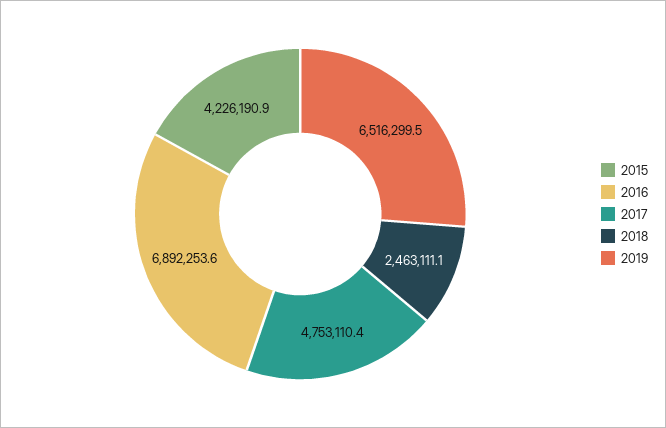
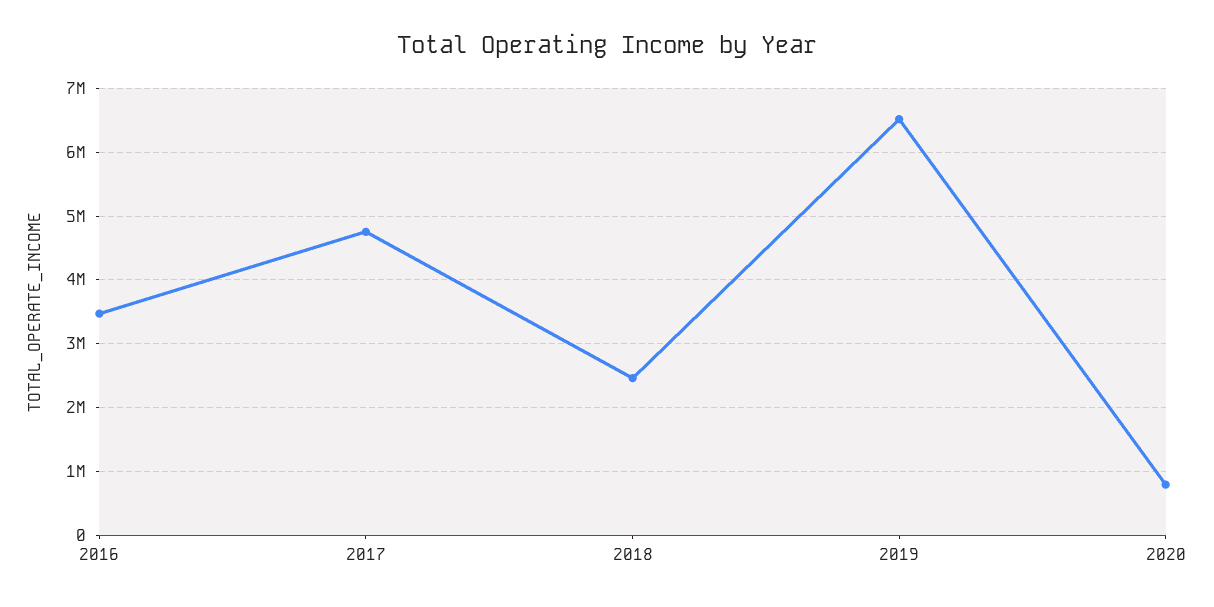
2015: 4226190.9 -> none
2016: 6892253.6 -> 3500000
2020: none -> 800000

